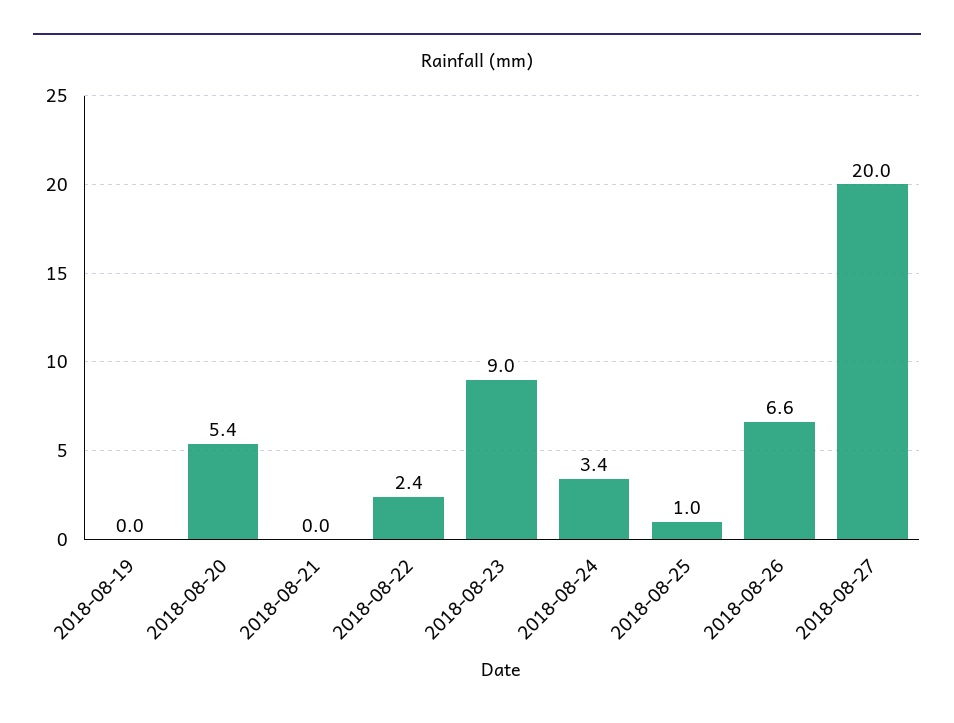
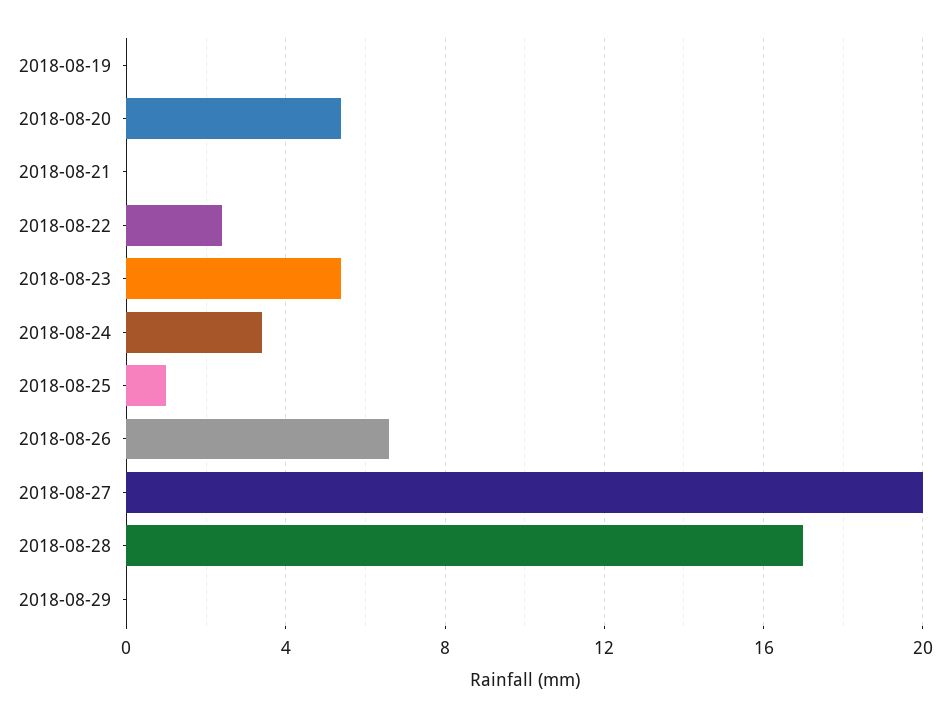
2018-08-23: 9 -> 5.5
2018-08-28: none -> 17
2018-08-29: none -> 0

